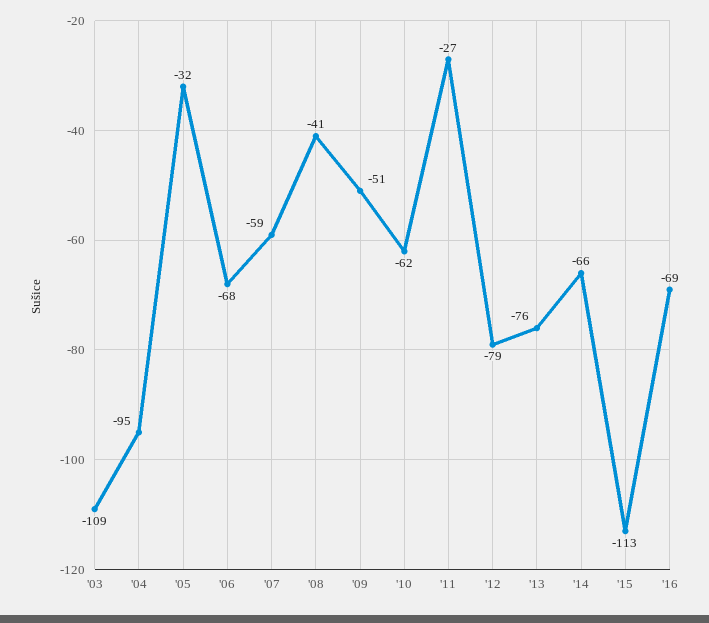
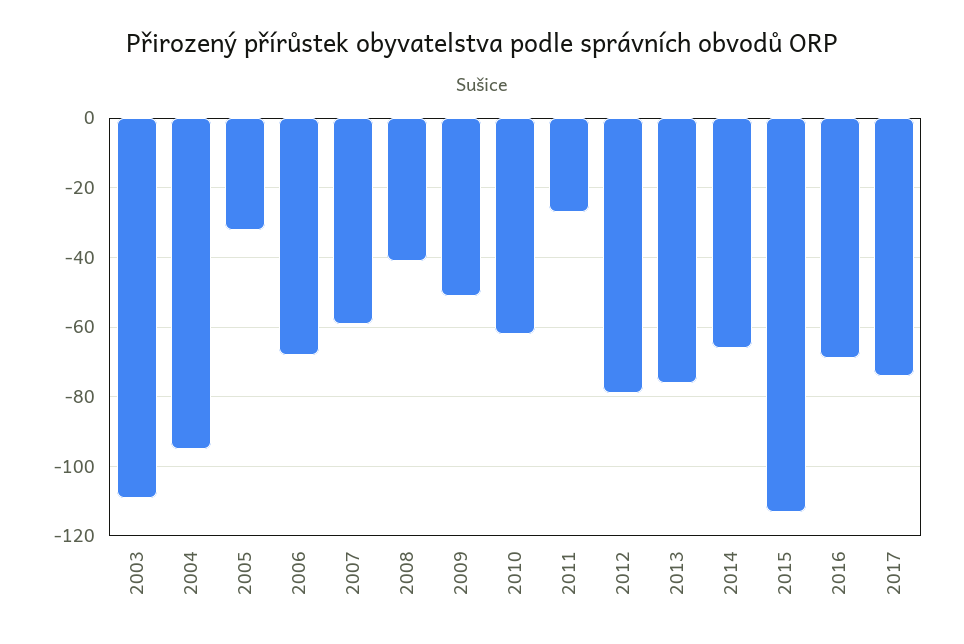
2017: none -> -75

